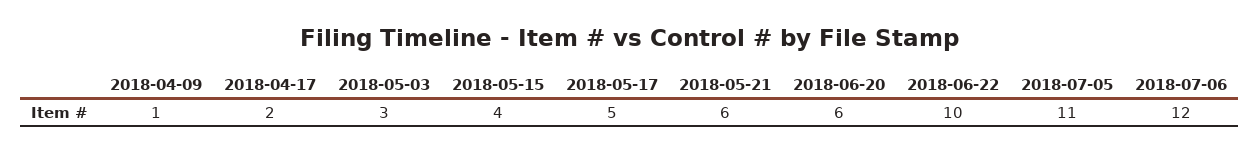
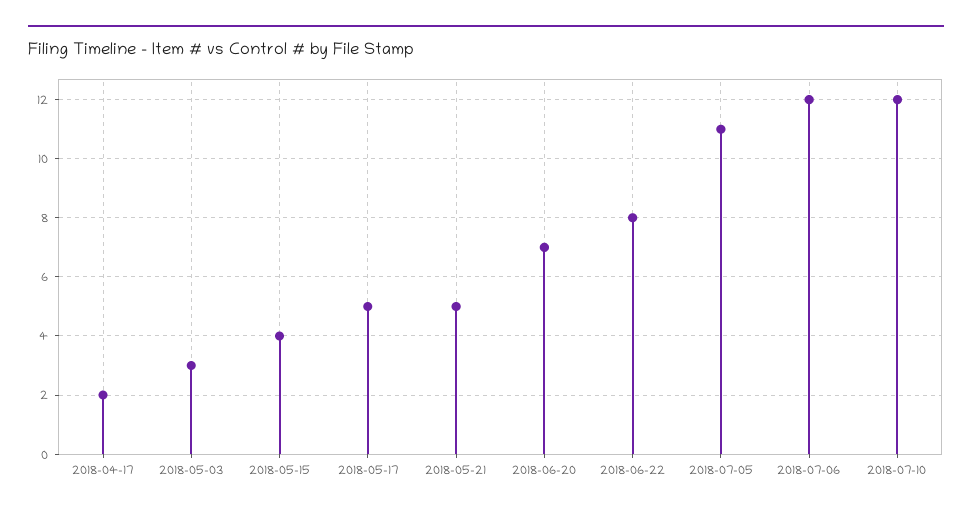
2018-04-09: 1 -> none
2018-05-21: 6 -> 5
2018-06-20: 6 -> 7
2018-06-22: 10 -> 8
2018-07-10: none -> 12

